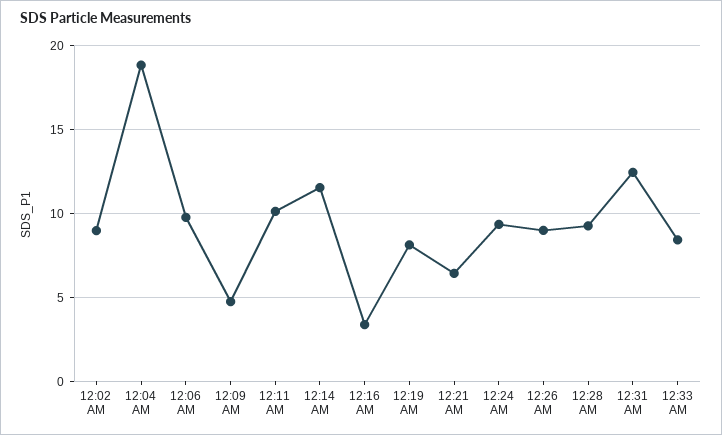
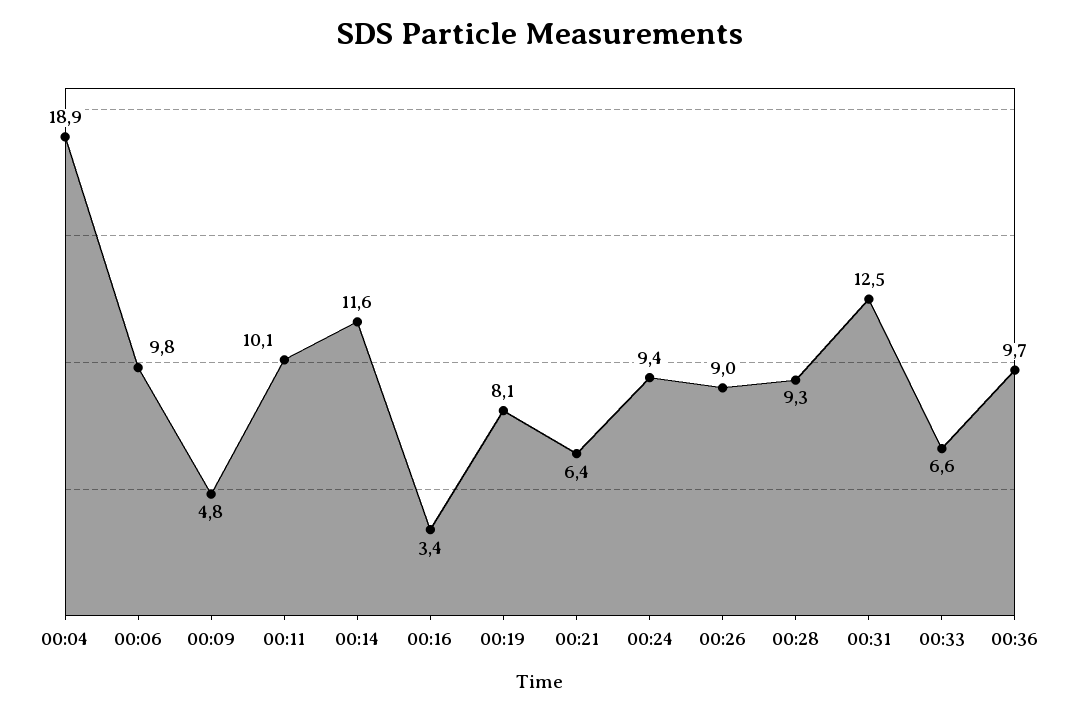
12:02 AM: 9 -> none
12:33 AM: 8.5 -> 6.6
00:36: none -> 9.7

